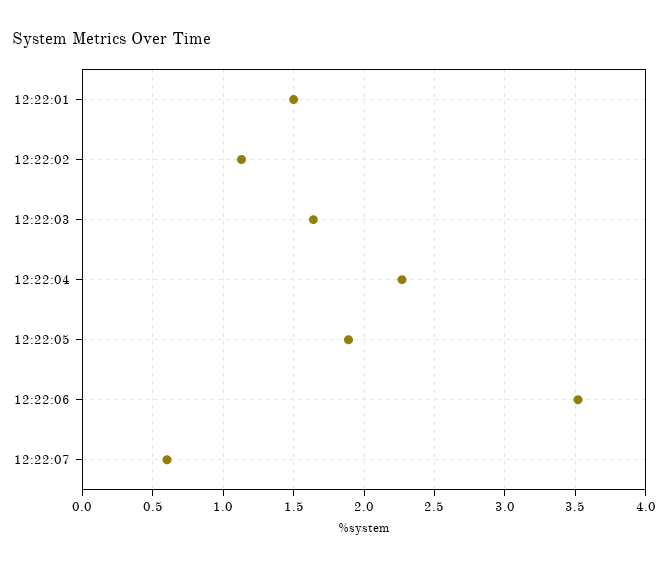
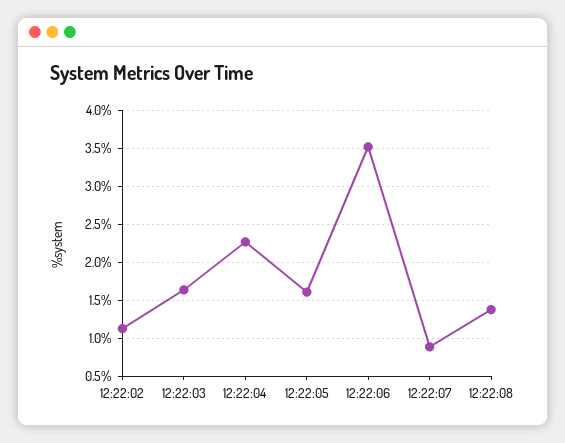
12:22:01: 1.5 -> none
12:22:05: 1.9 -> 1.6
12:22:07: 0.6 -> 0.9
12:22:08: none -> 1.4

